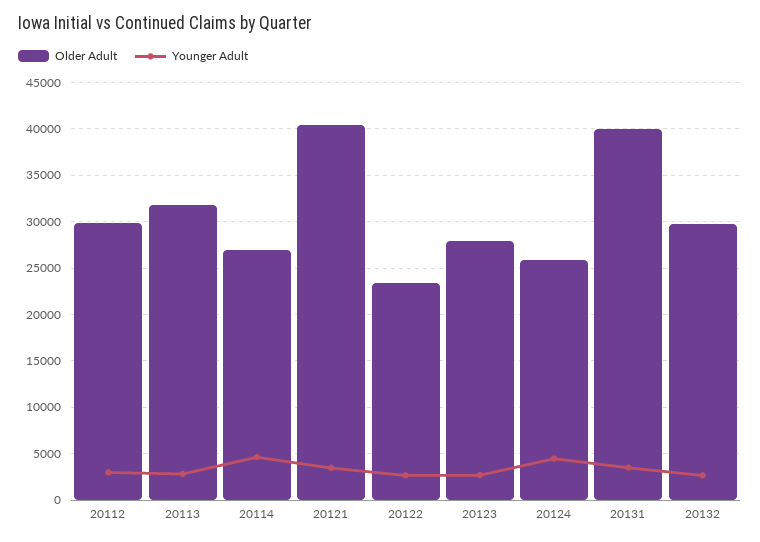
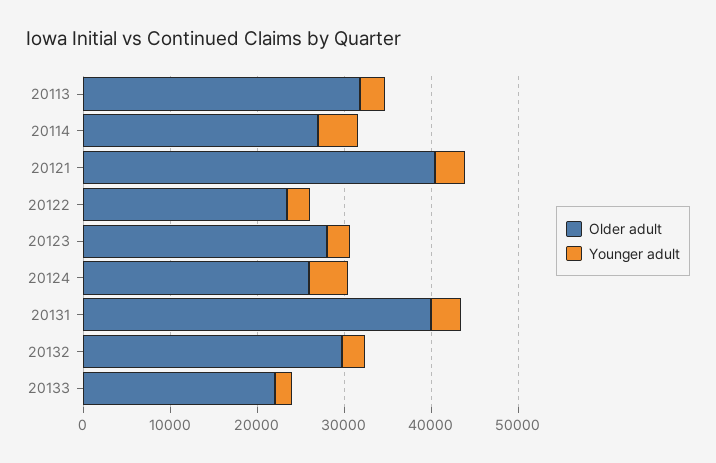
Older Adult, 20112: 30000 -> none
Younger Adult, 20112: 3000 -> none
Older Adult, 20133: none -> 22000
Younger Adult, 20133: none -> 2000

